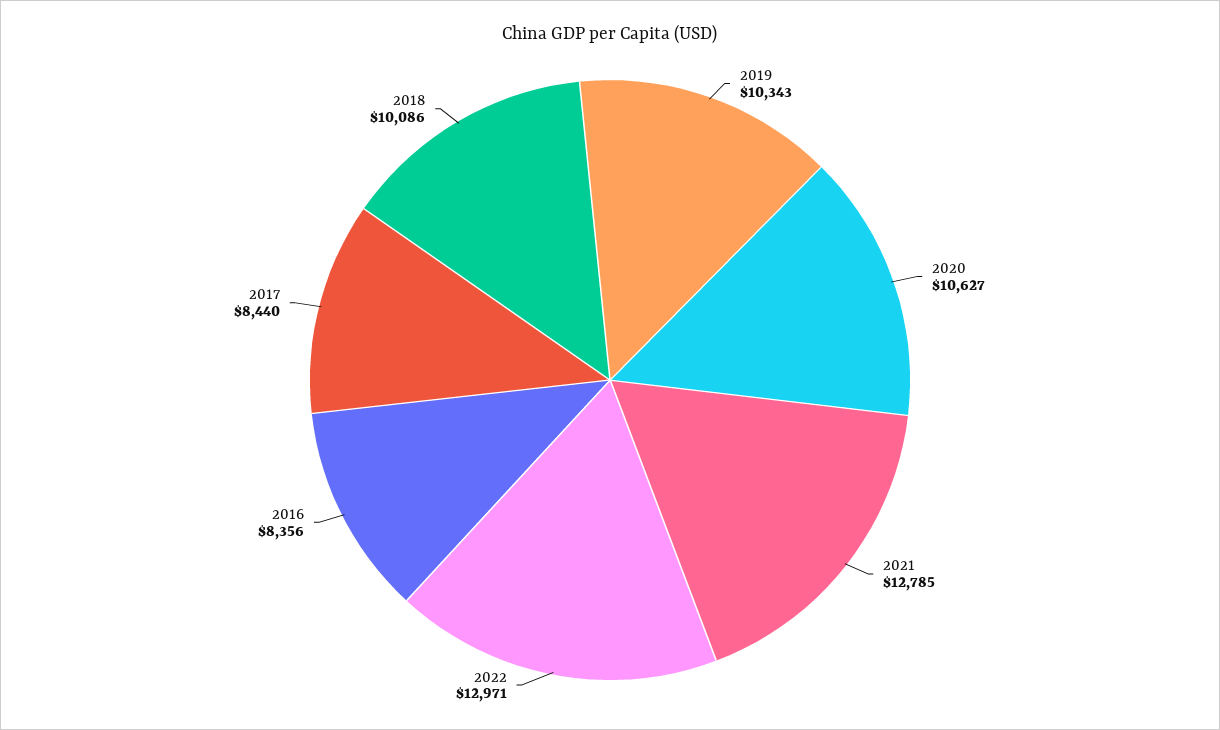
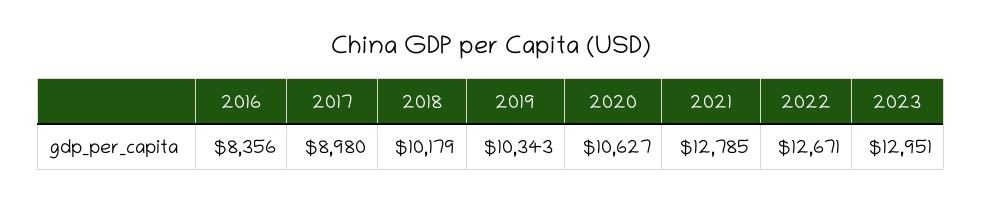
2022: 12971 -> 12671
2017: 8440 -> 8980
2018: 10086 -> 10179
2023: none -> 12951

